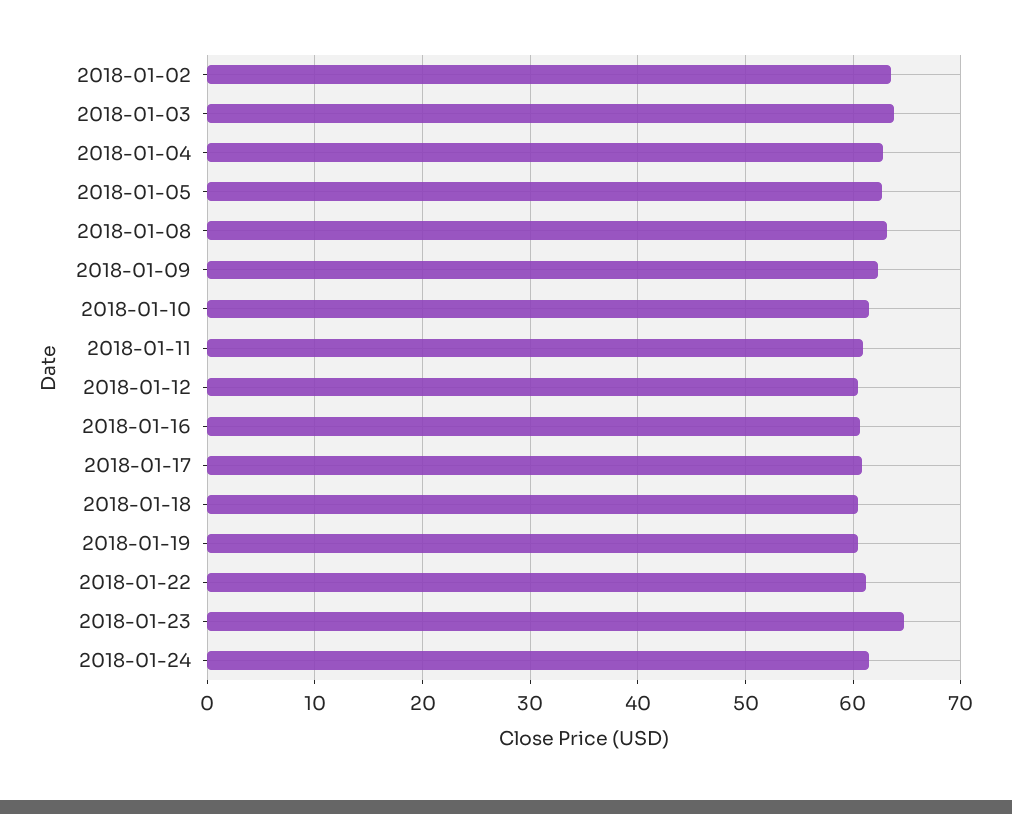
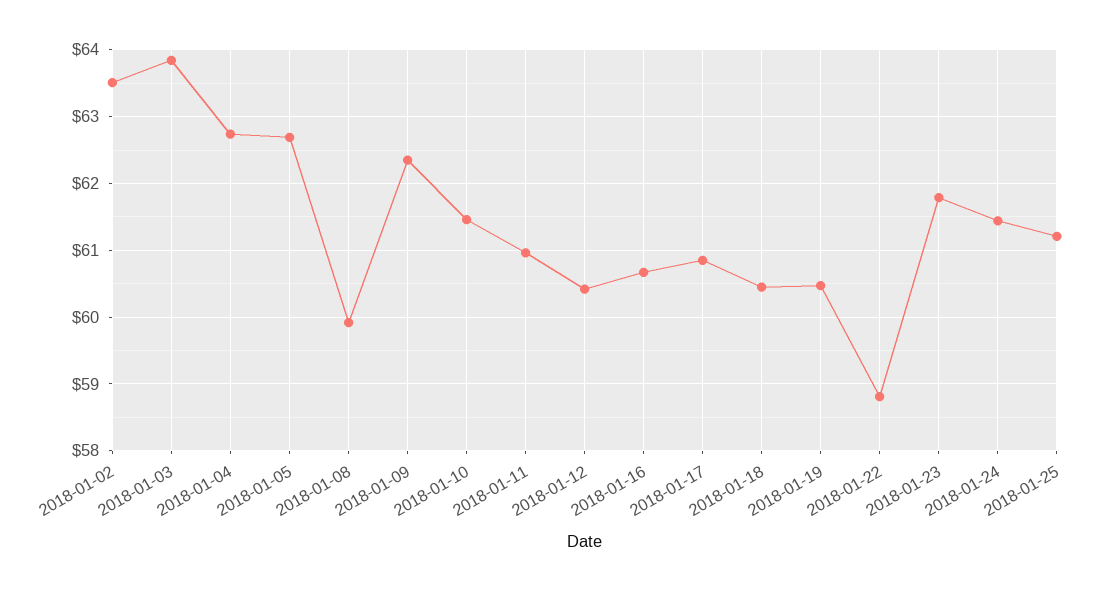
2018-01-08: 63 -> 59.9
2018-01-22: 61 -> 58.8
2018-01-23: 65 -> 61.8
2018-01-25: none -> 61.2

